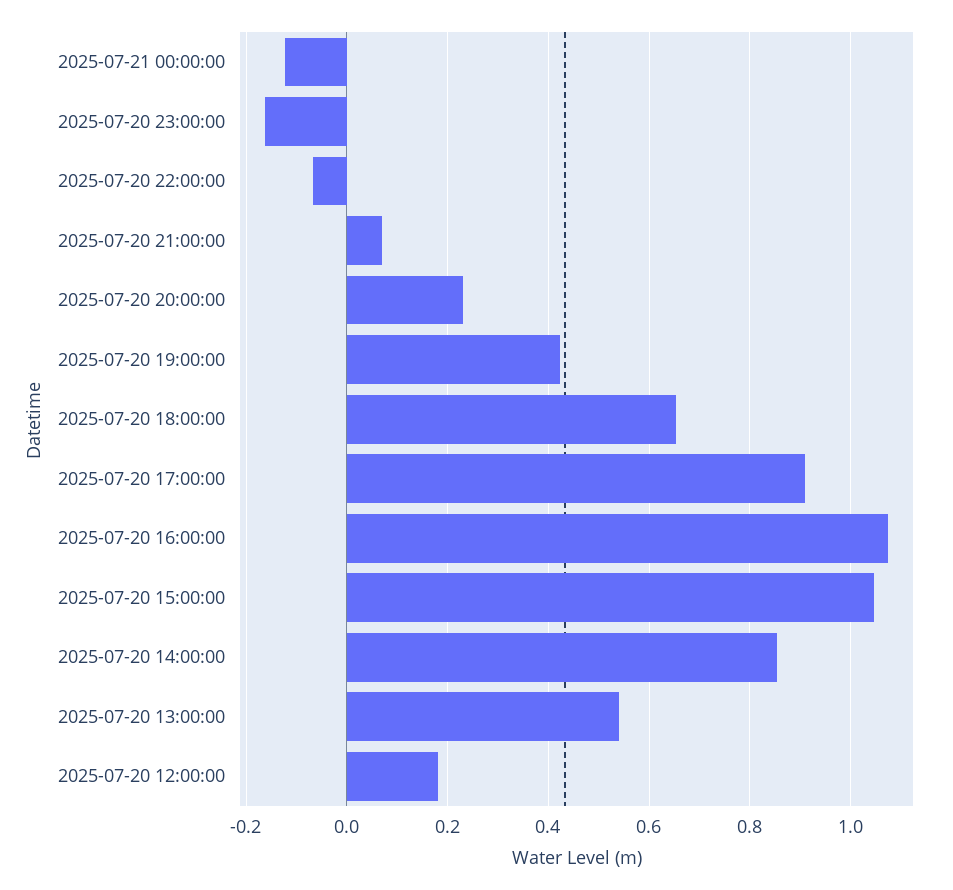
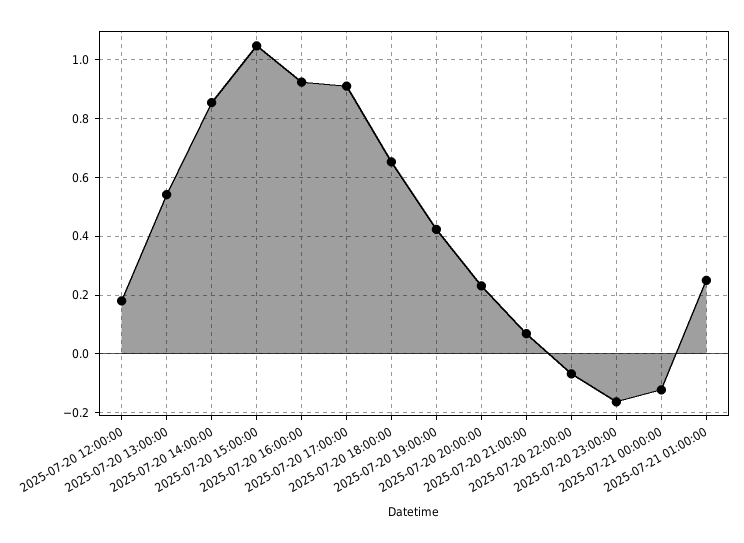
2025-07-20 16:00:00: 1.08 -> 0.925
2025-07-21 01:00:00: none -> 0.25

